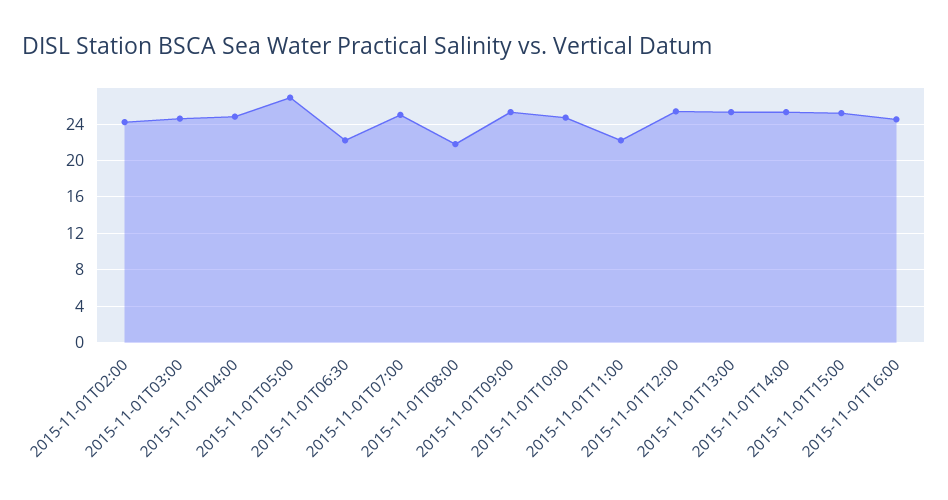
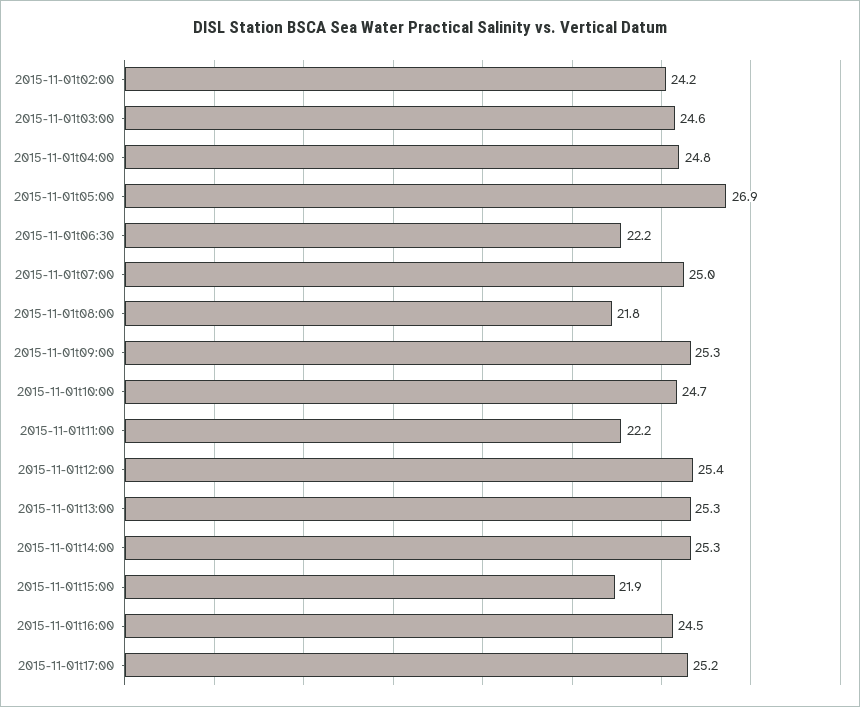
2015-11-01T15:00: 25 -> 21.9
2015-11-01t17:00: none -> 25.2

